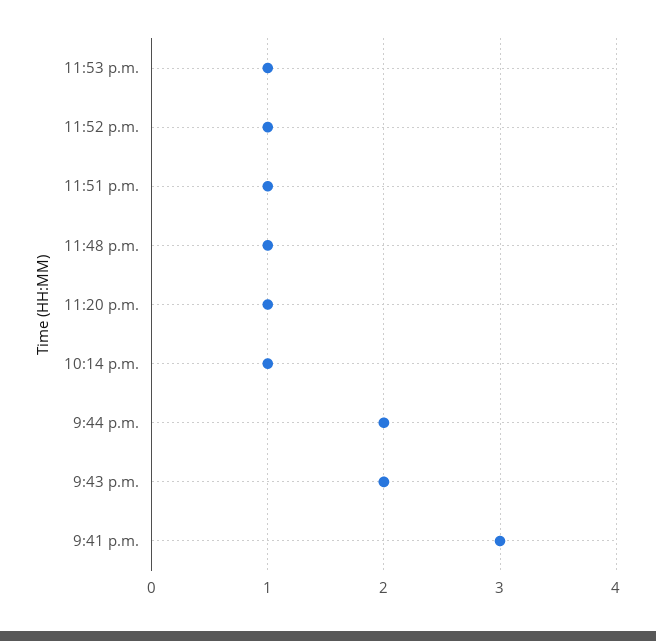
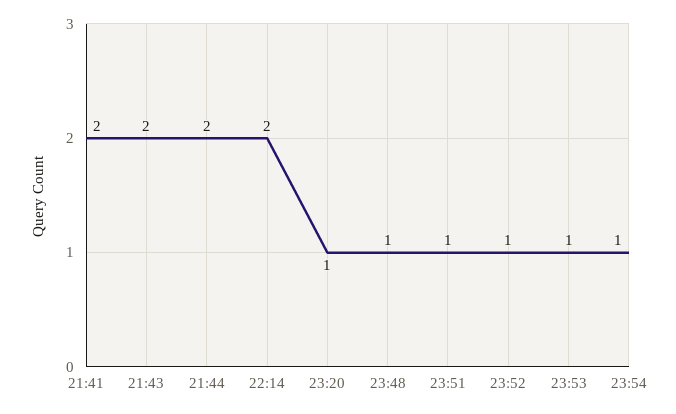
10:14 p.m.: 1 -> 2
9:41 p.m.: 3 -> 2
23:54: none -> 1

